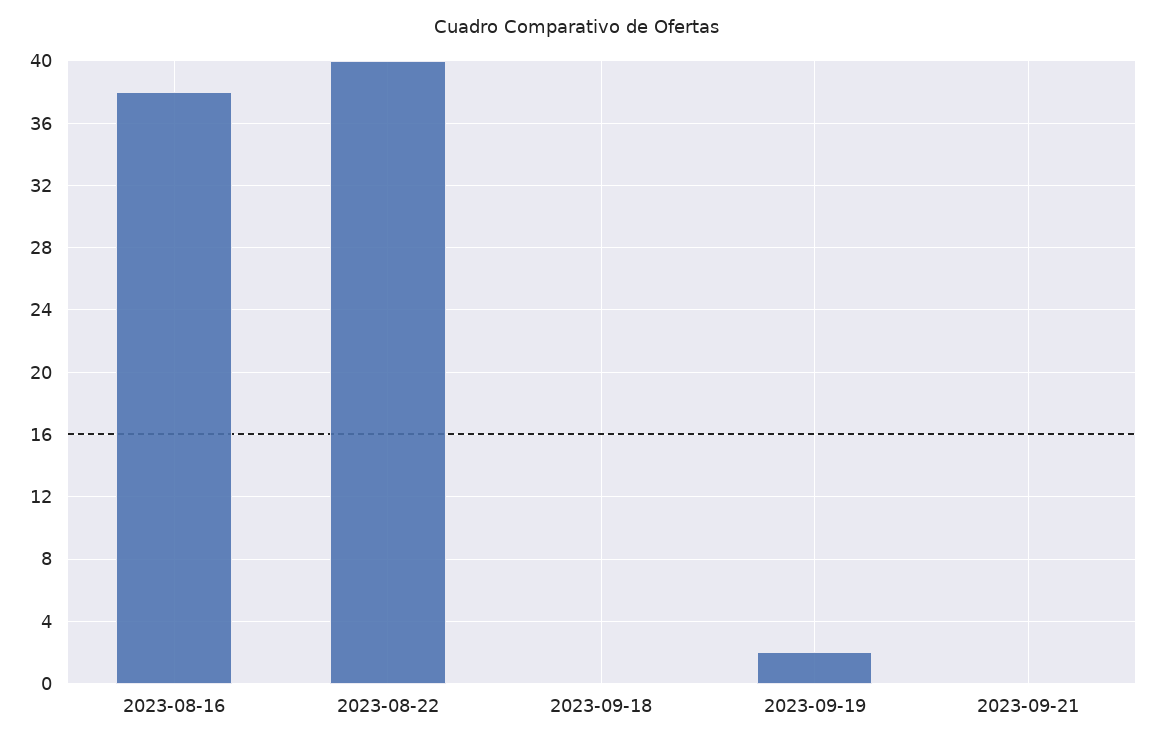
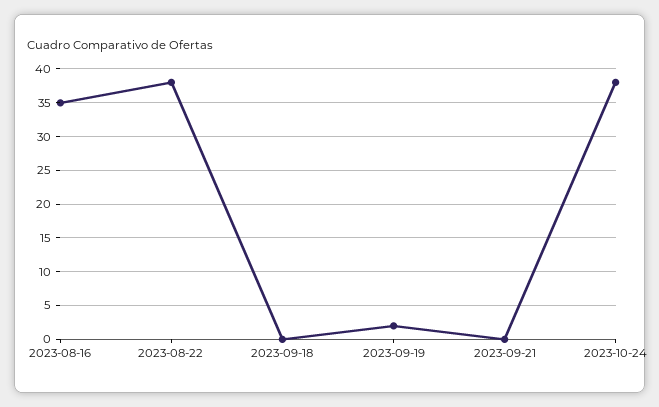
2023-08-16: 38 -> 35
2023-08-22: 40 -> 38
2023-10-24: none -> 38

